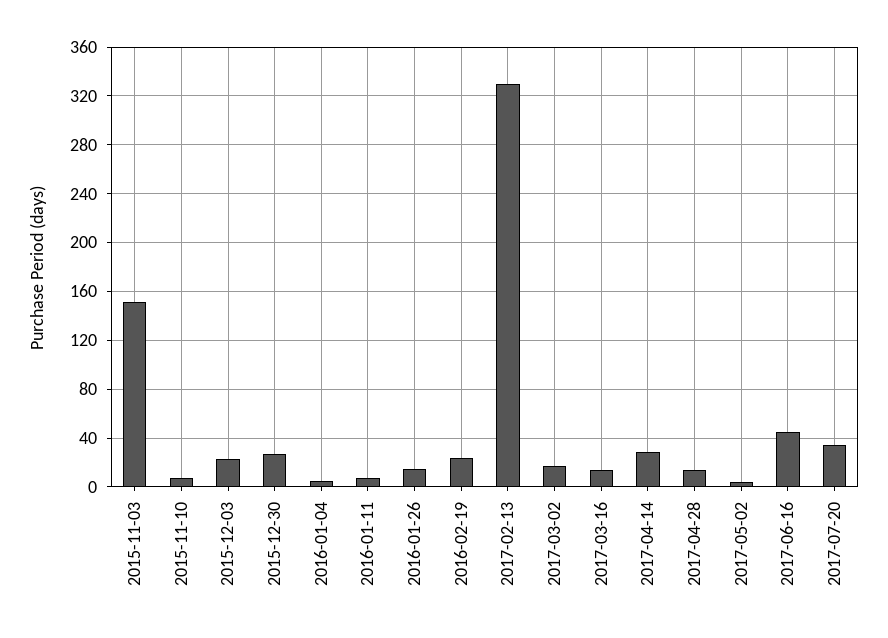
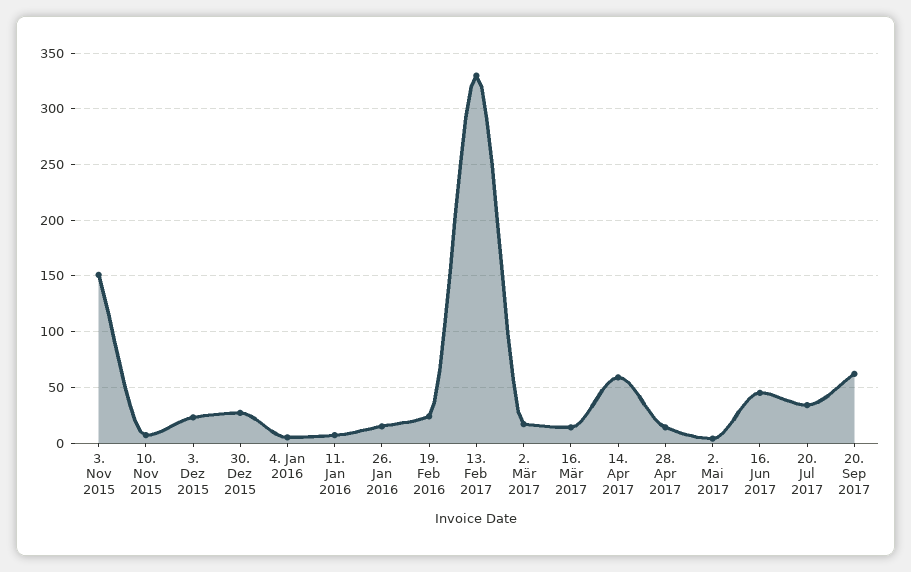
2017-04-14: 30 -> 60
20. Sep 2017: none -> 60

